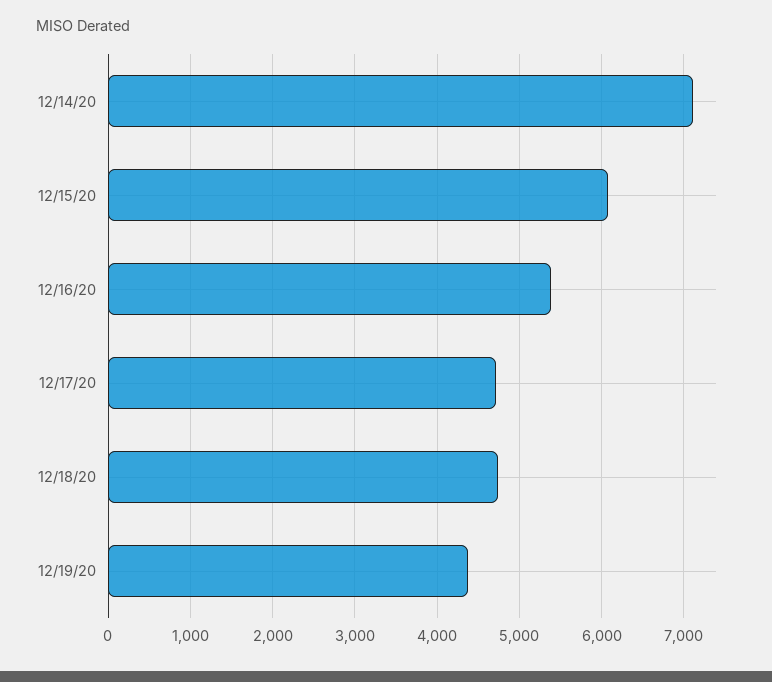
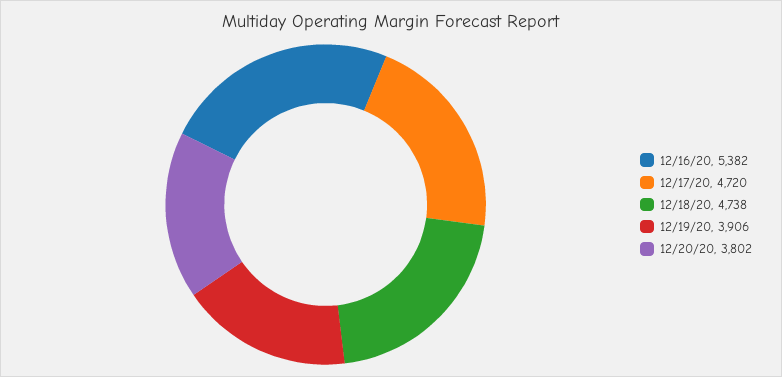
12/14/20: 7100 -> none
12/15/20: 6100 -> none
12/19/20: 4400 -> 3906
12/20/20: none -> 3802

